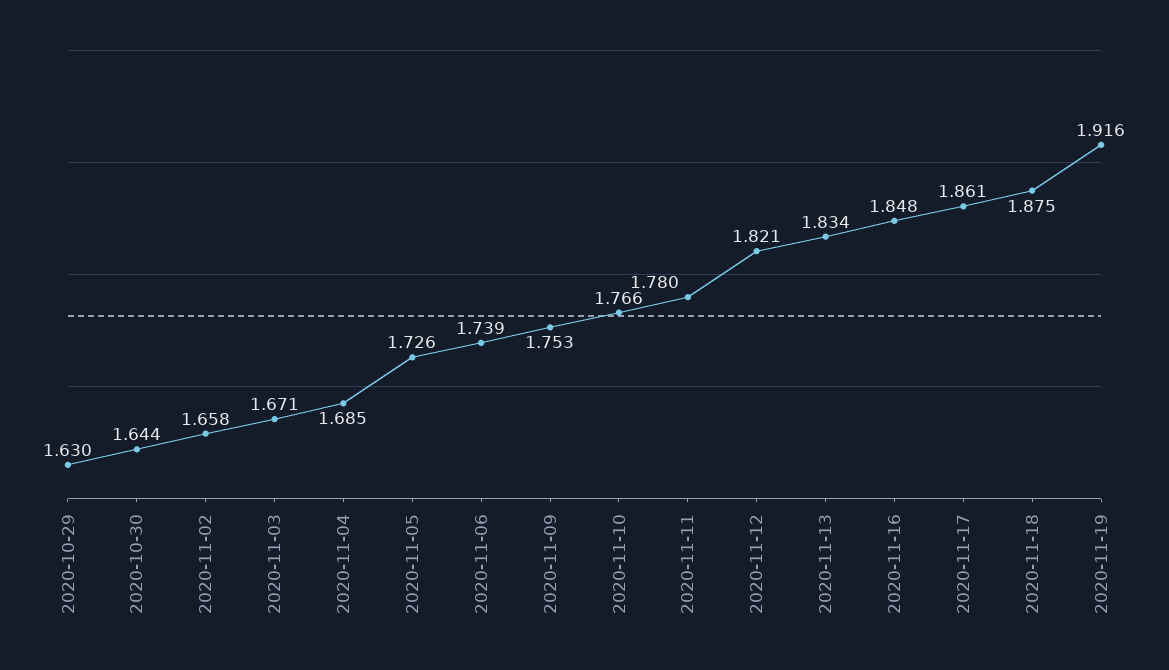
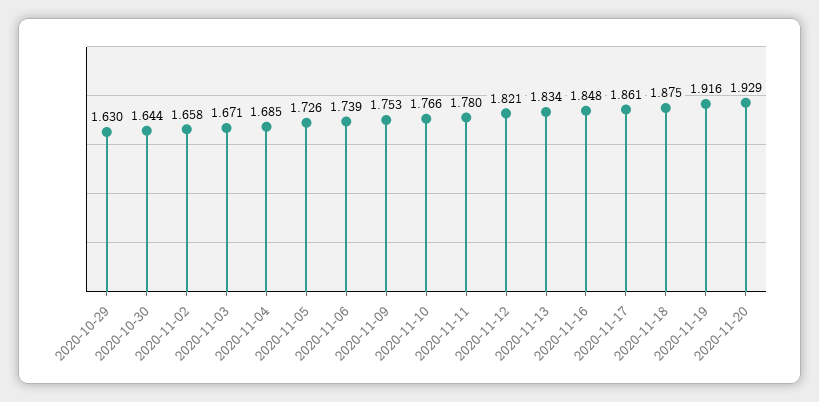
2020-11-20: none -> 1.929

